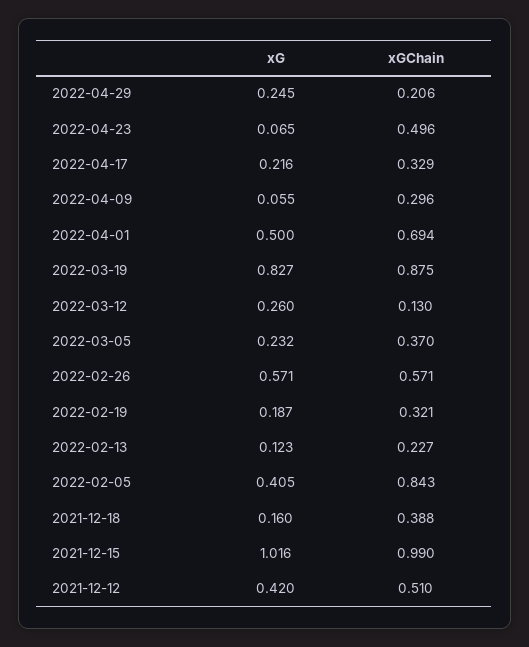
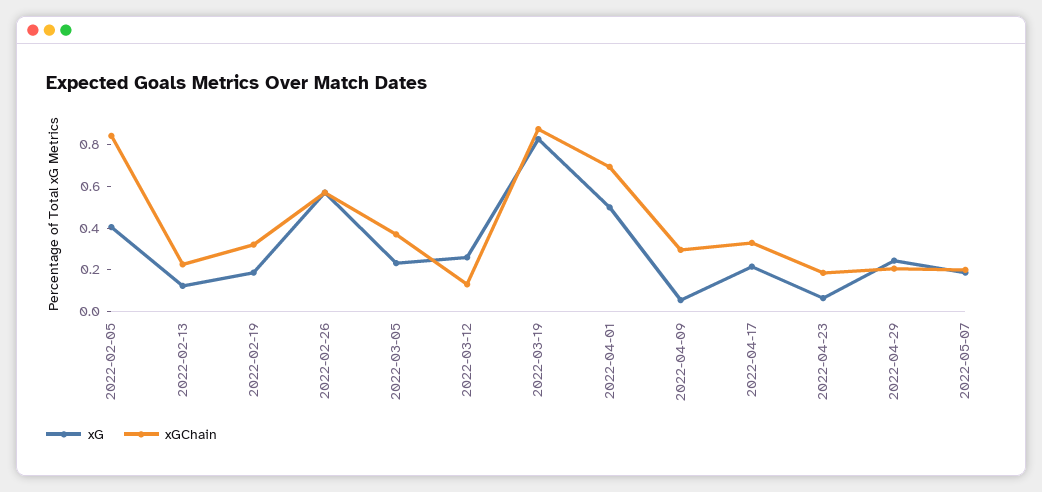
xGChain, 2022-04-23: 0.496 -> 0.2
xG, 2021-12-18: 0.16 -> none
xGChain, 2021-12-18: 0.388 -> none
xG, 2021-12-15: 1.016 -> none
xGChain, 2021-12-15: 0.99 -> none
xG, 2021-12-12: 0.42 -> none
xGChain, 2021-12-12: 0.51 -> none
xG, 2022-05-07: none -> 0.2
xGChain, 2022-05-07: none -> 0.2

